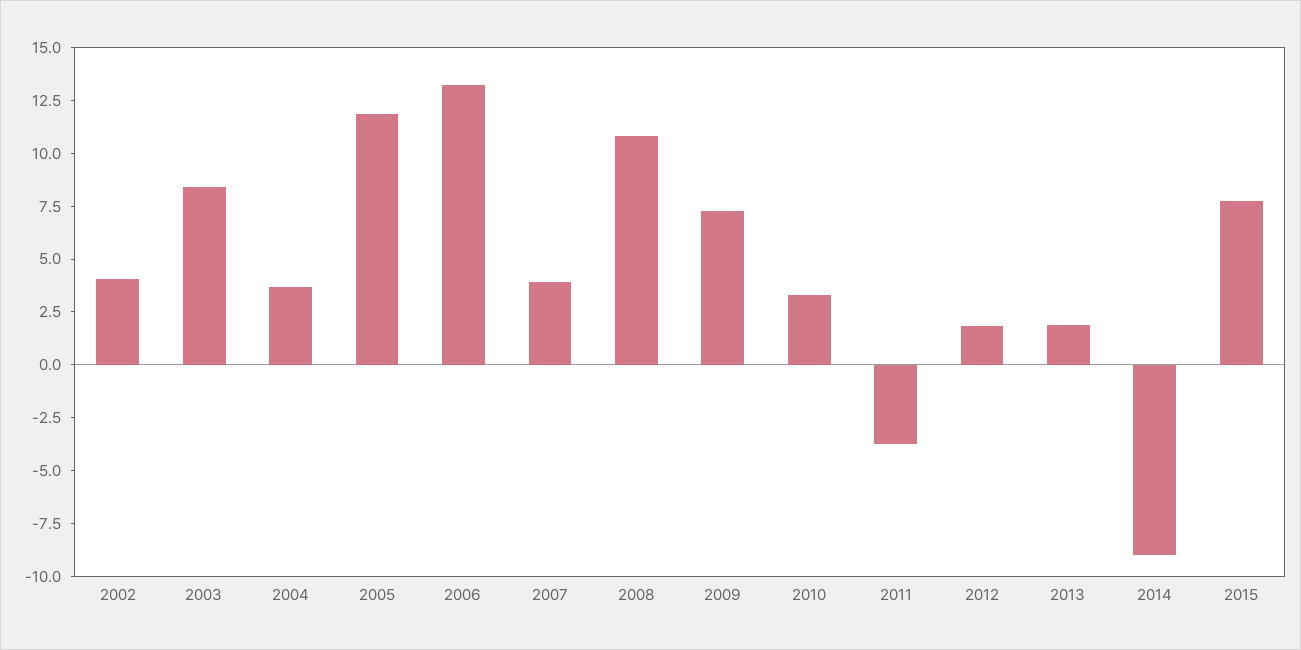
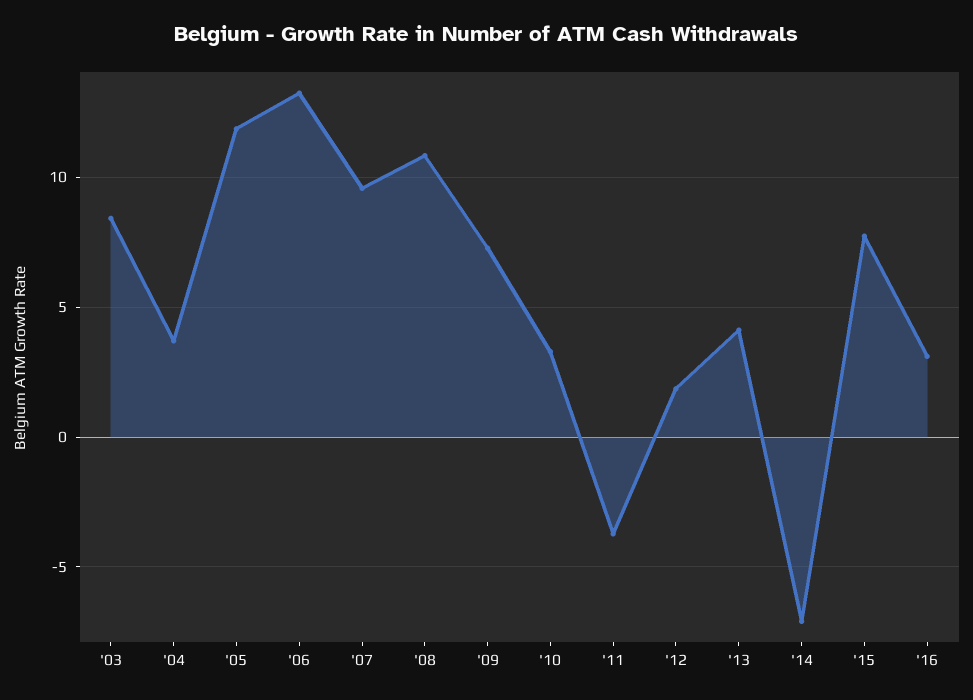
2002: 4 -> none
2007: 4 -> 9.5
2013: 2 -> 4
2014: -9 -> -7
'16: none -> 3

